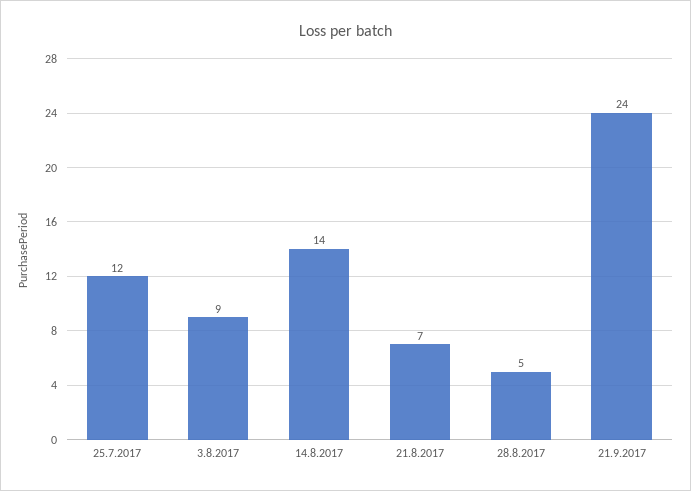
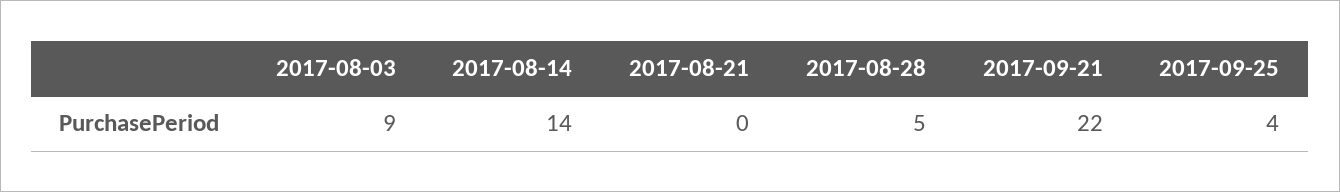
25.7.2017: 12 -> none
21.8.2017: 7 -> 0
21.9.2017: 24 -> 22
2017-09-25: none -> 4

